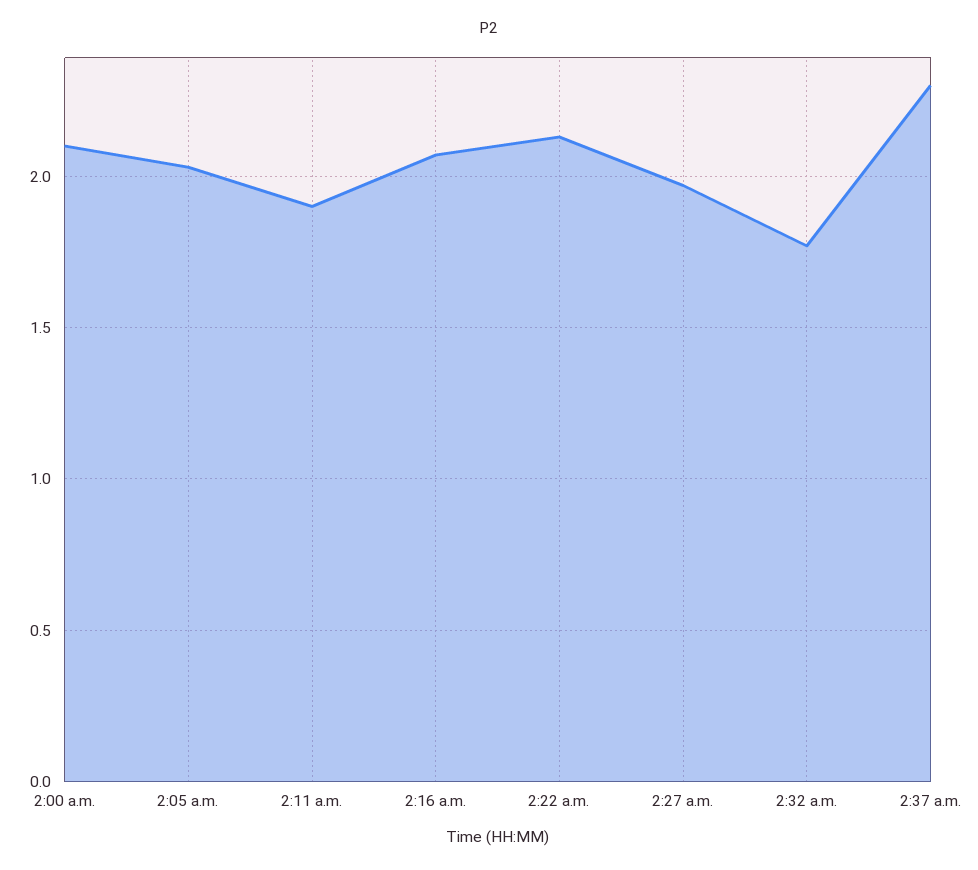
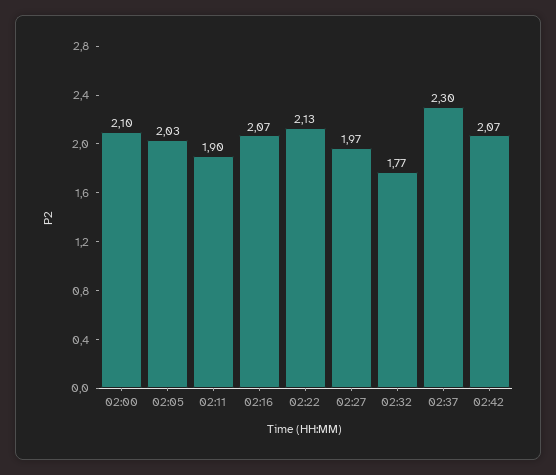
02:42: none -> 2.07

